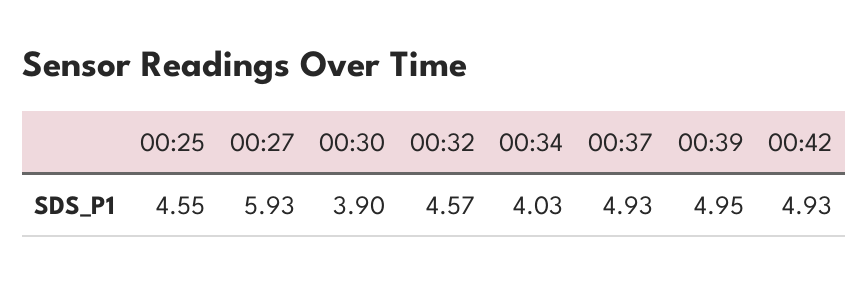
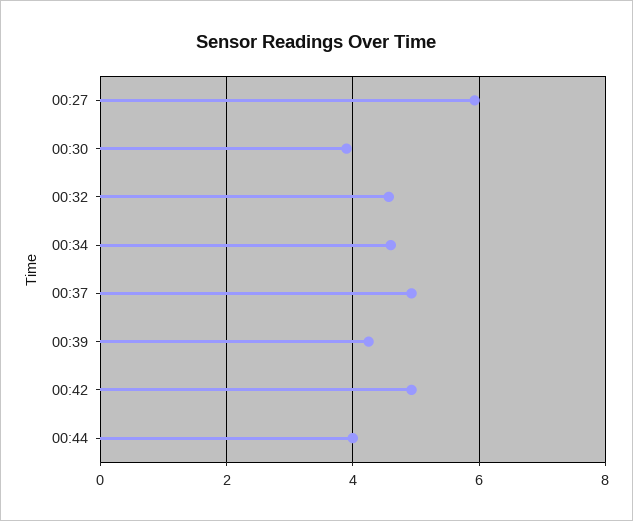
00:25: 4.55 -> none
00:34: 4.03 -> 4.6
00:39: 4.95 -> 4.2
00:44: none -> 4

